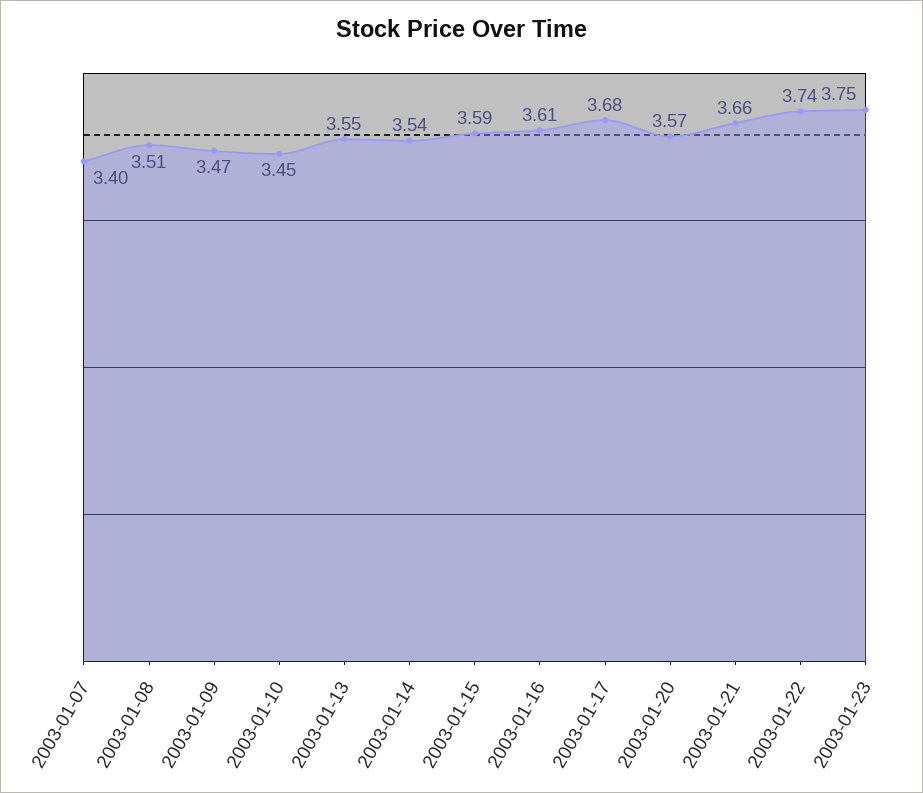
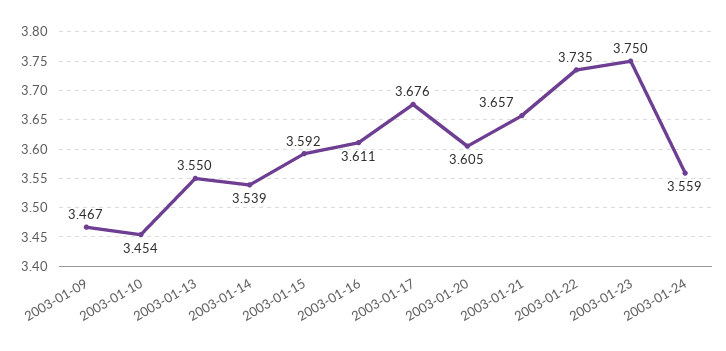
2003-01-07: 3.4 -> none
2003-01-08: 3.51 -> none
2003-01-20: 3.57 -> 3.605
2003-01-24: none -> 3.559

